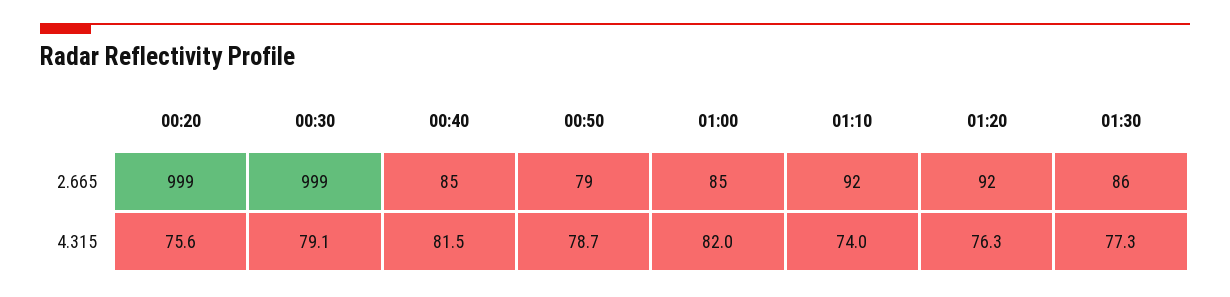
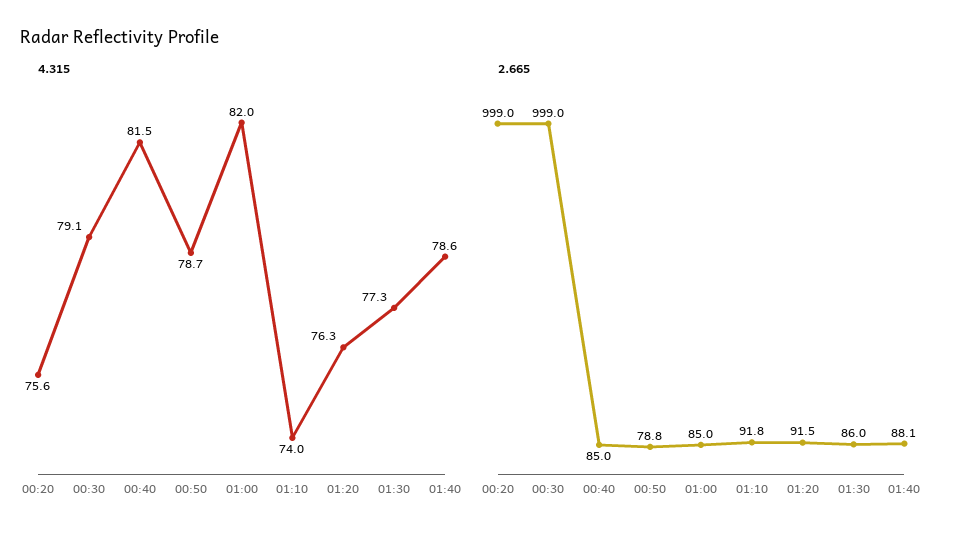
4.315, 01:40: none -> 78.6
2.665, 01:40: none -> 88.1

